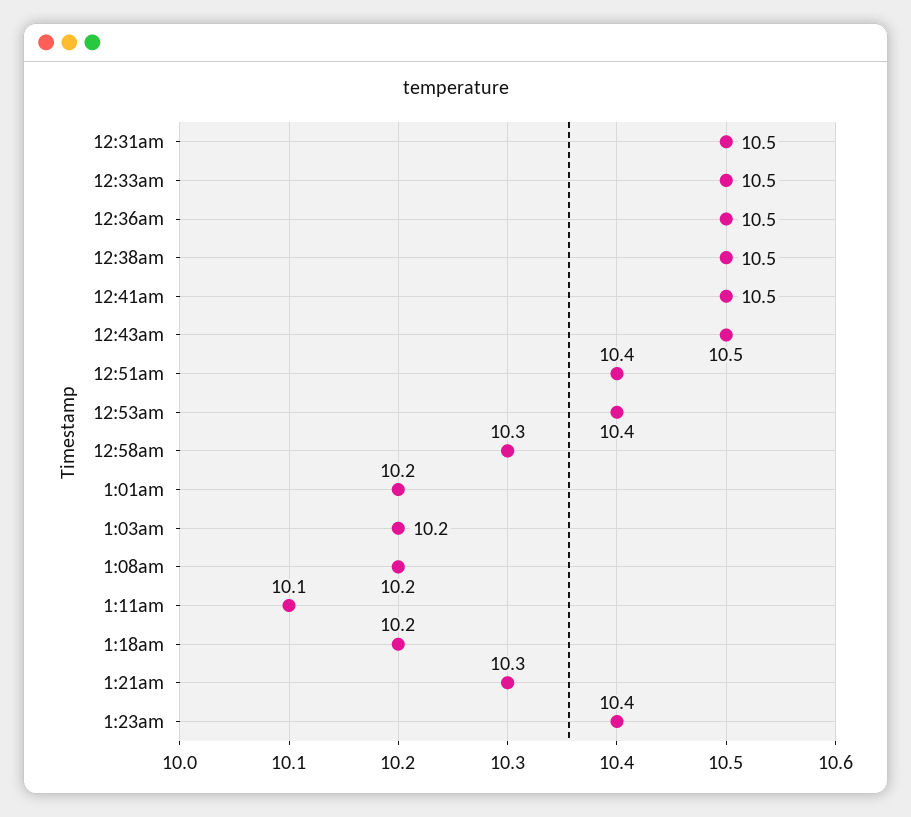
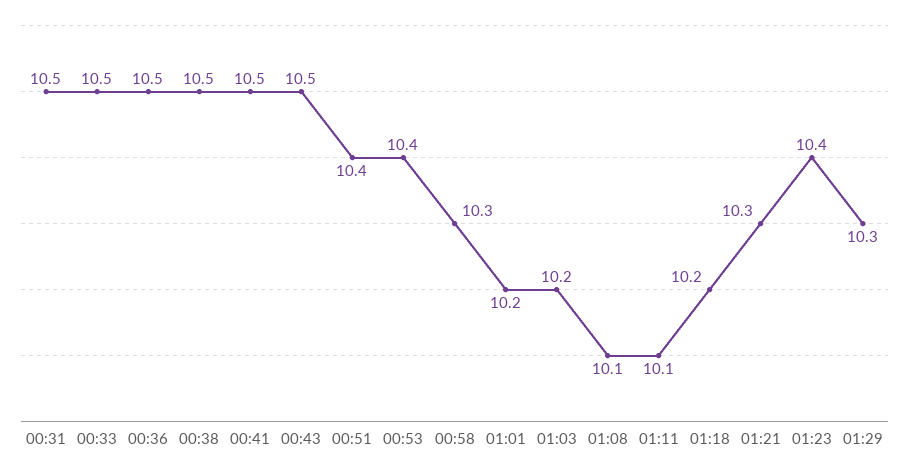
1:08am: 10.2 -> 10.1
01:29: none -> 10.3

